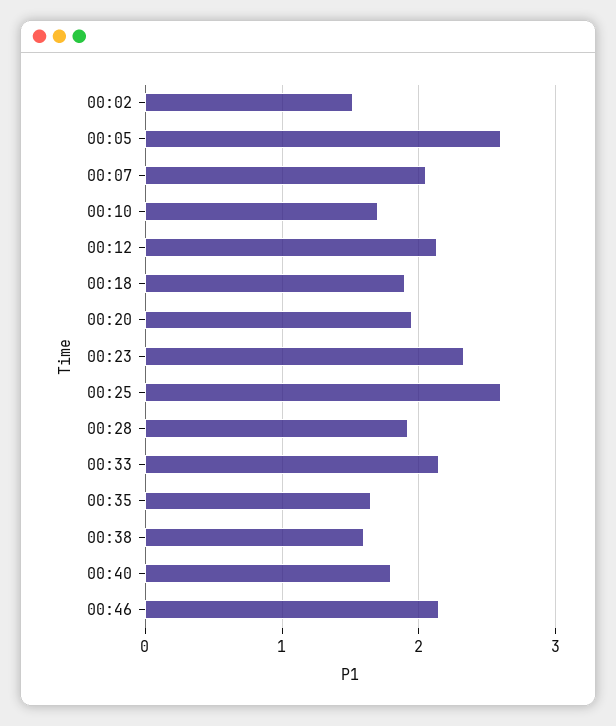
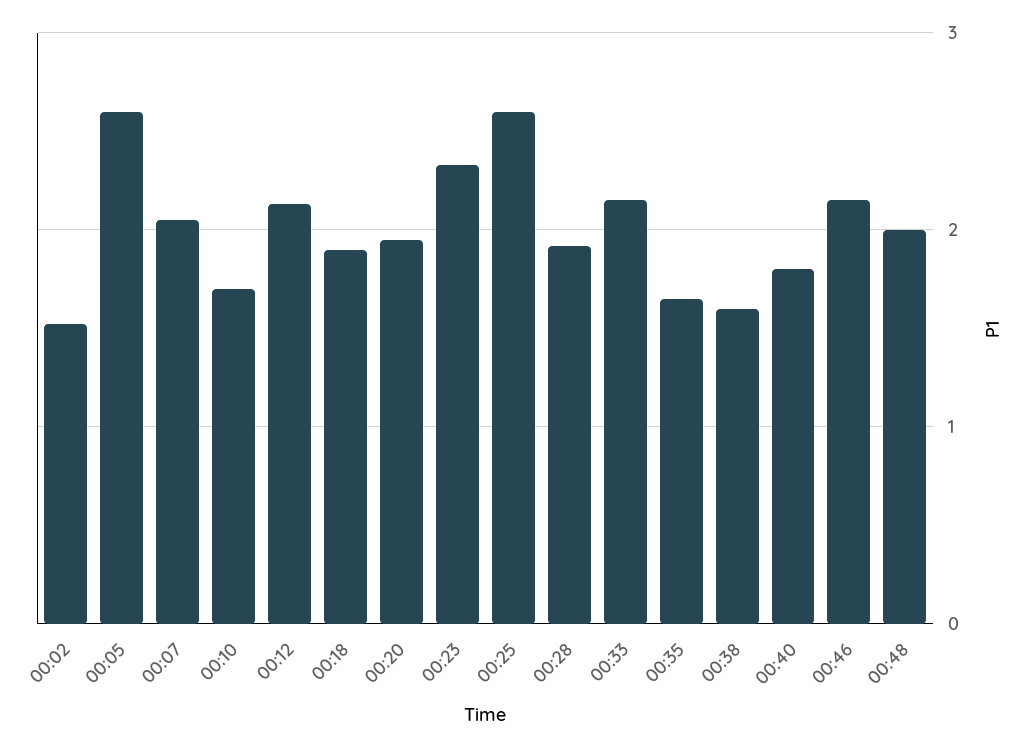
00:48: none -> 2

